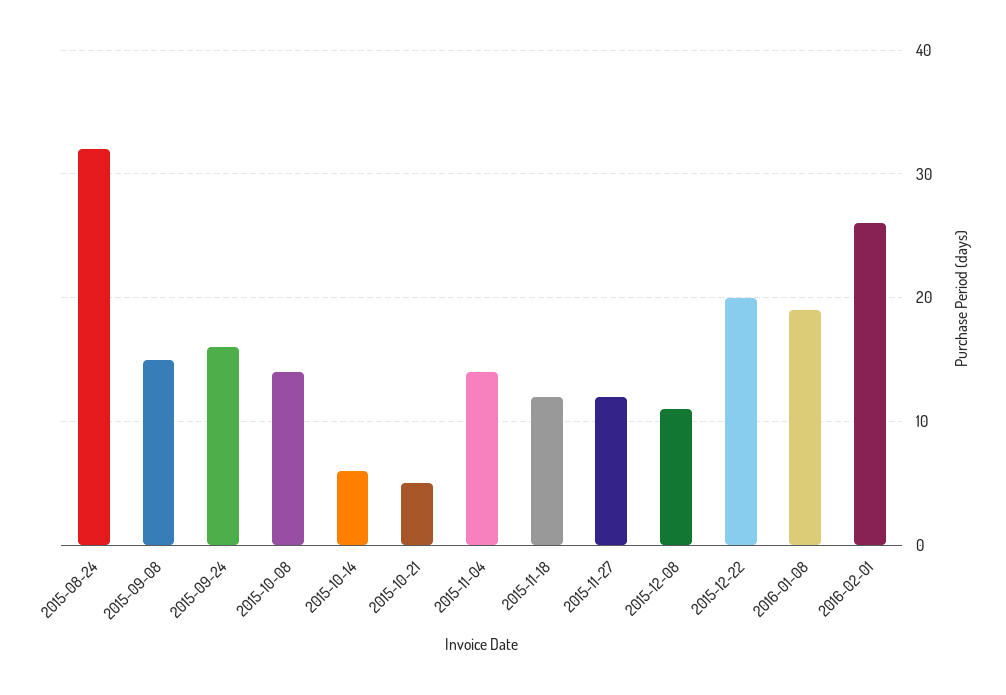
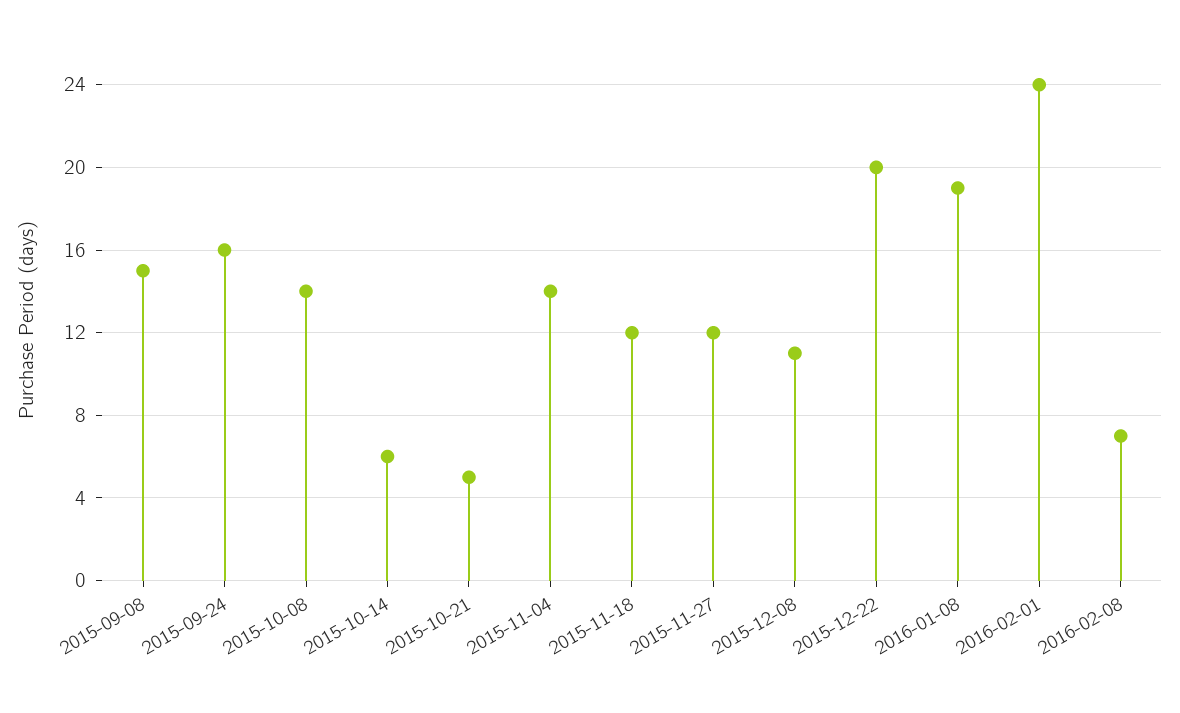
2015-08-24: 32 -> none
2016-02-01: 26 -> 24
2016-02-08: none -> 7

